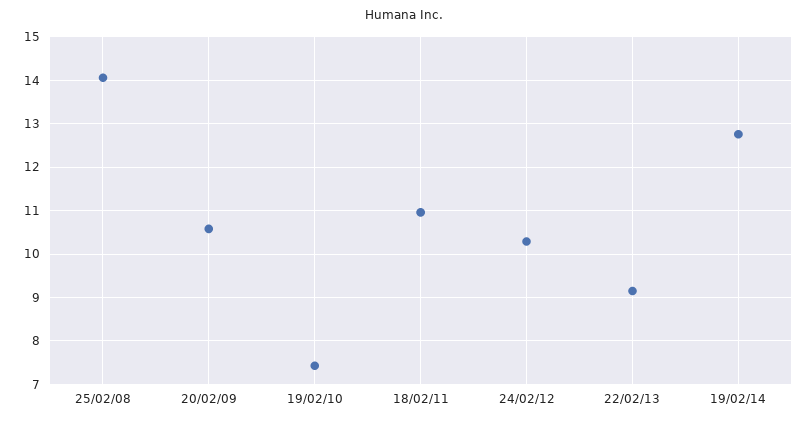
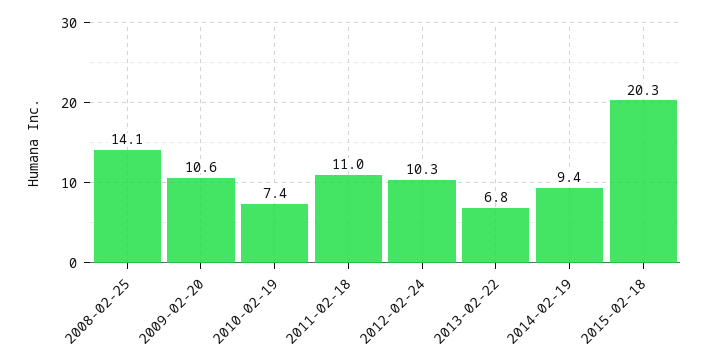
22/02/13: 9.2 -> 6.8
19/02/14: 12.8 -> 9.4
2015-02-18: none -> 20.3

